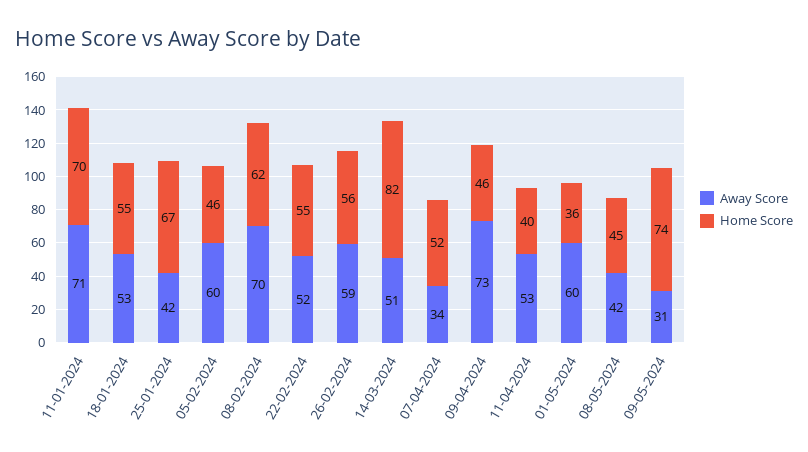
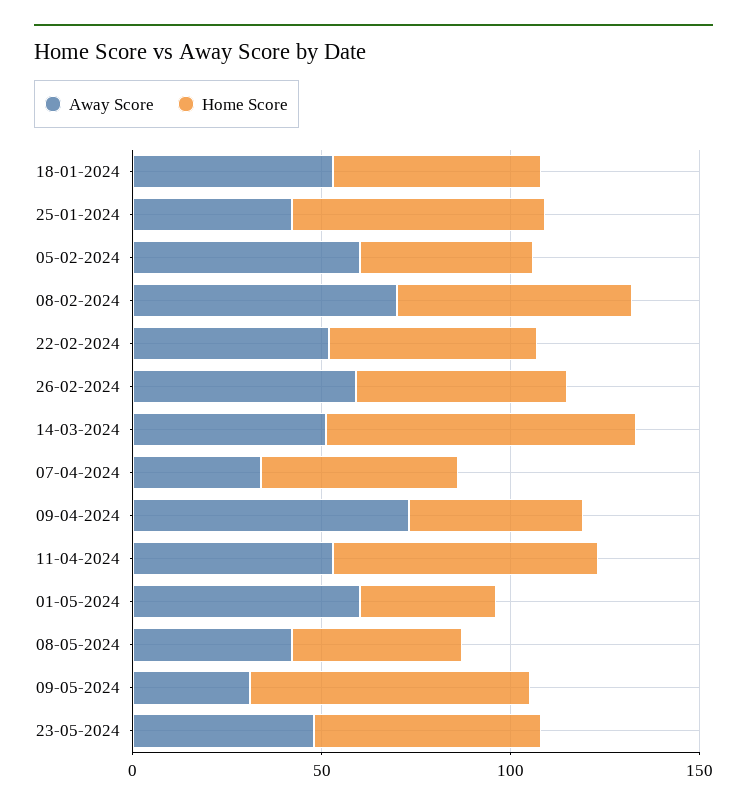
Away Score, 11-01-2024: 71 -> none
Home Score, 11-01-2024: 70 -> none
Home Score, 11-04-2024: 40 -> 70
Away Score, 23-05-2024: none -> 50
Home Score, 23-05-2024: none -> 60

